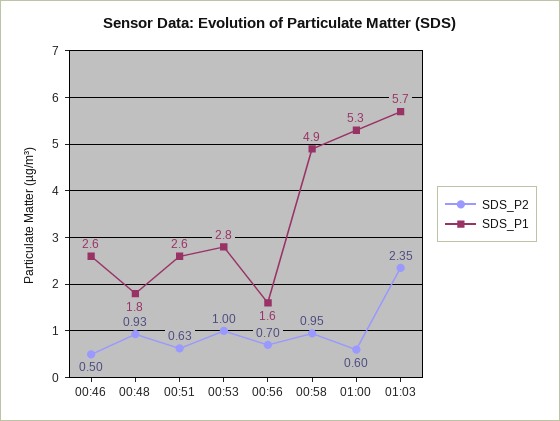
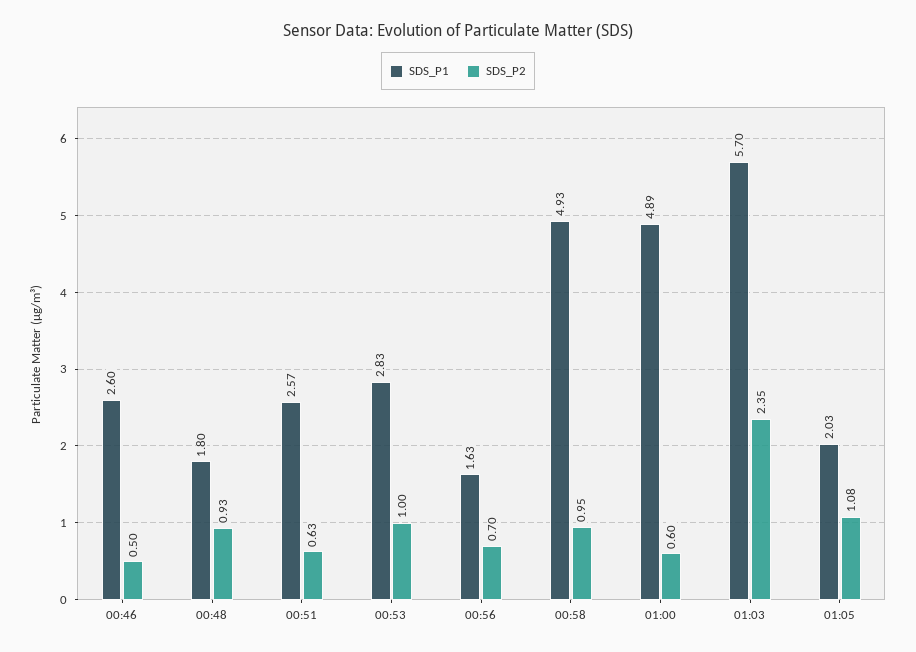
SDS_P1, 01:00: 5.3 -> 4.89
SDS_P1, 01:05: none -> 2.03
SDS_P2, 01:05: none -> 1.08

